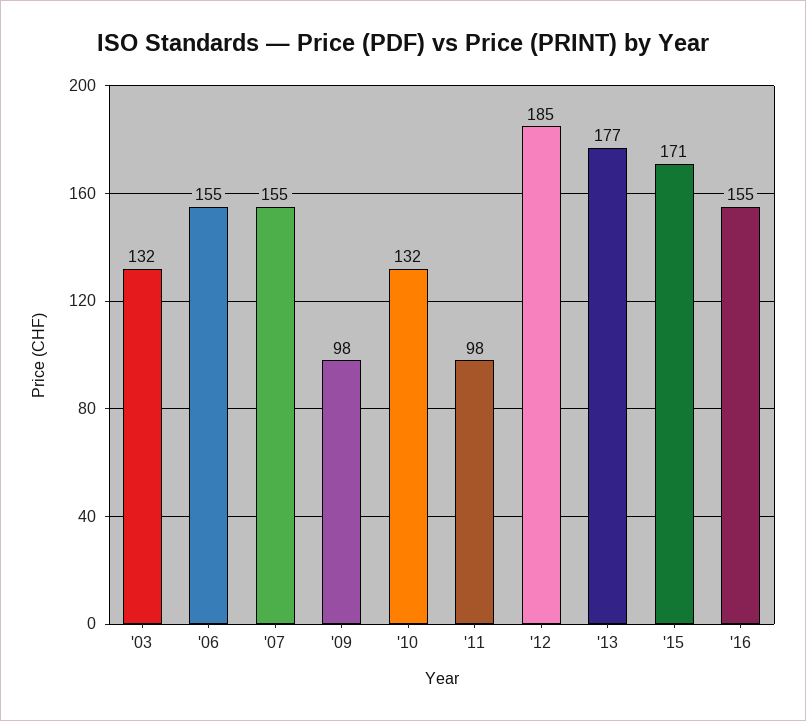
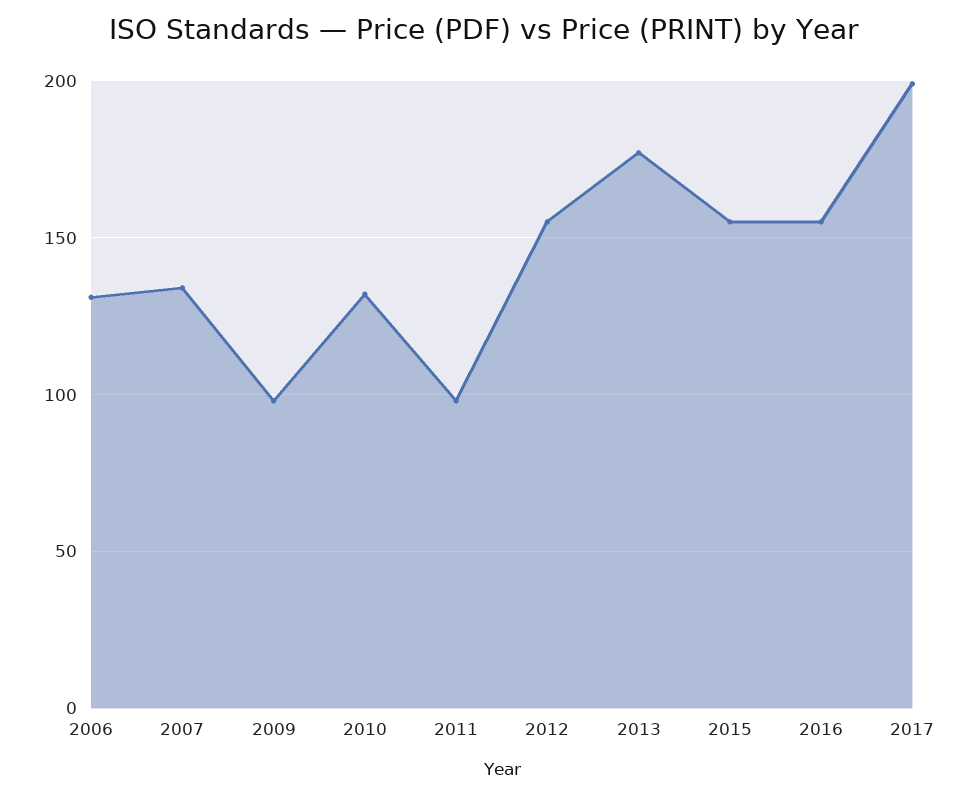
'03: 132 -> none
'06: 155 -> 130
'07: 155 -> 135
'12: 185 -> 155
'15: 171 -> 155
2017: none -> 200

